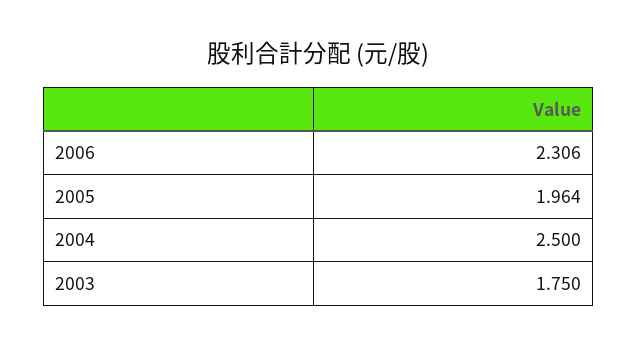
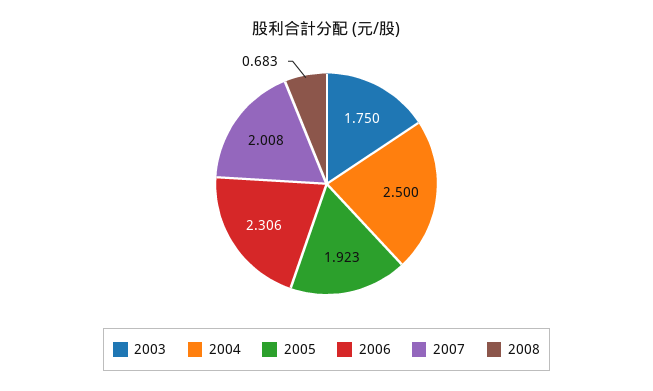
2005: 1.964 -> 1.923
2007: none -> 2.008
2008: none -> 0.683

